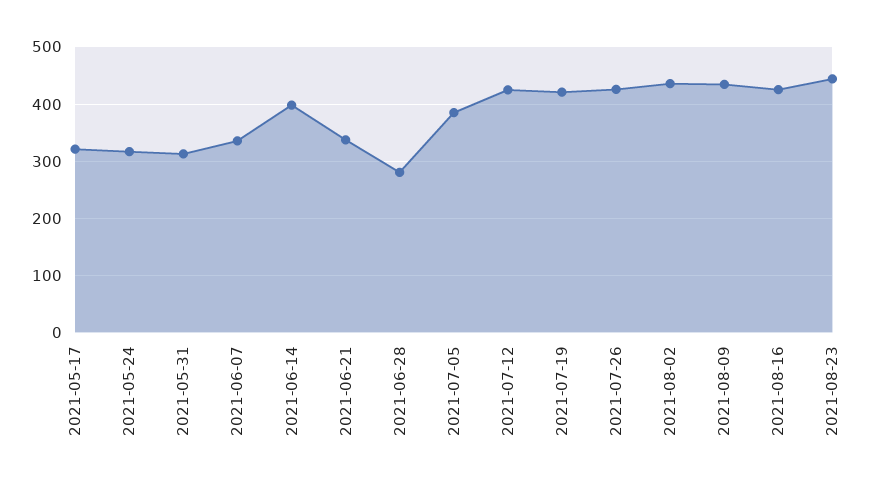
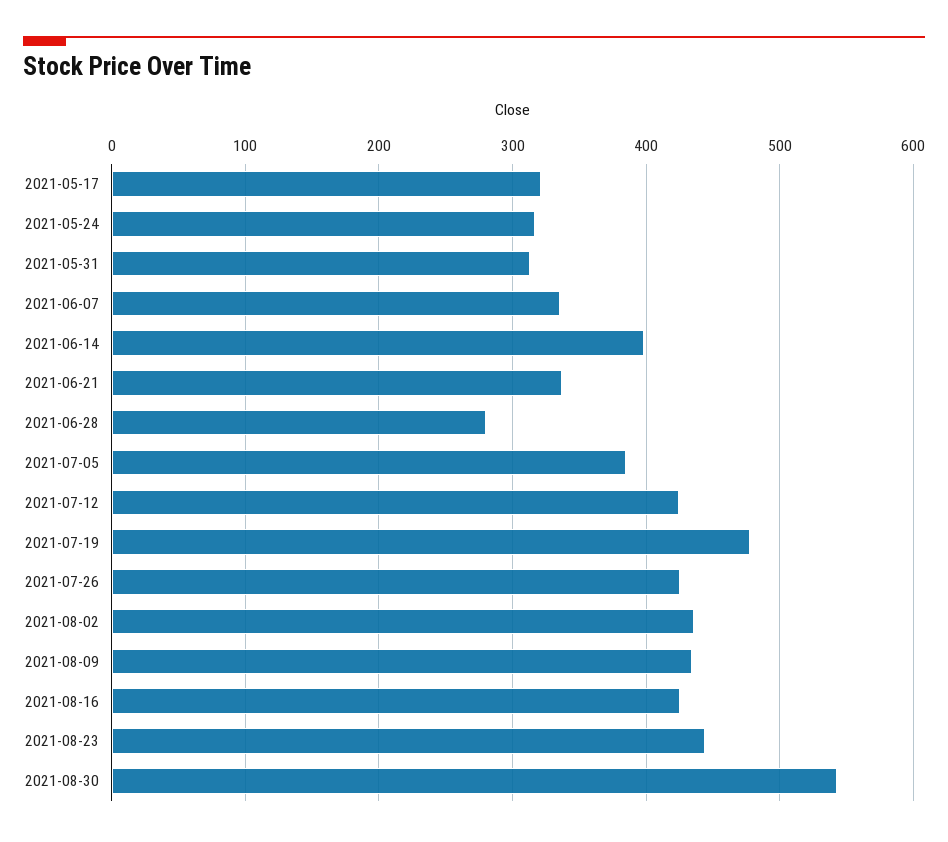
2021-07-19: 420 -> 480
2021-08-30: none -> 540

